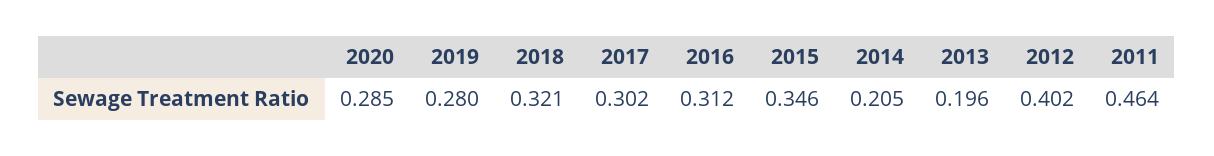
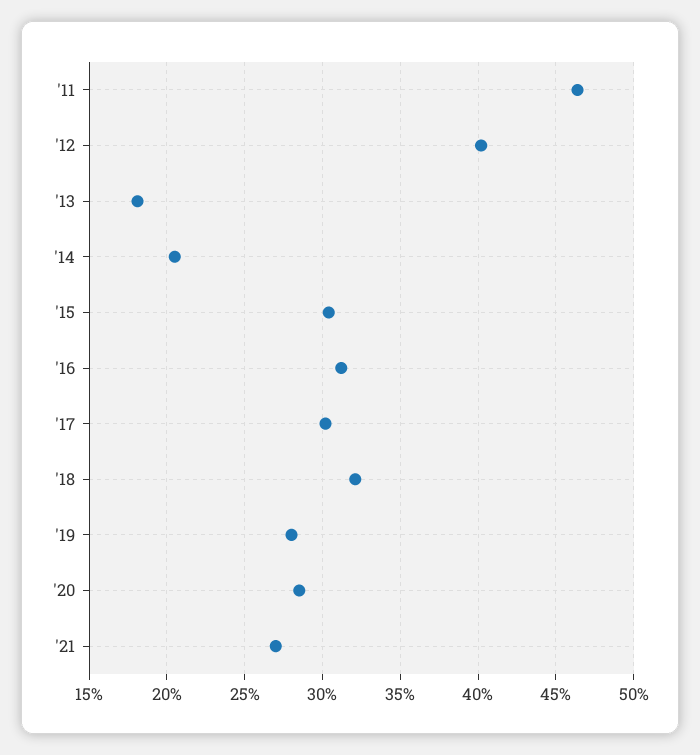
2015: 0.346 -> 0.305
2013: 0.196 -> 0.18
'21: none -> 0.27

